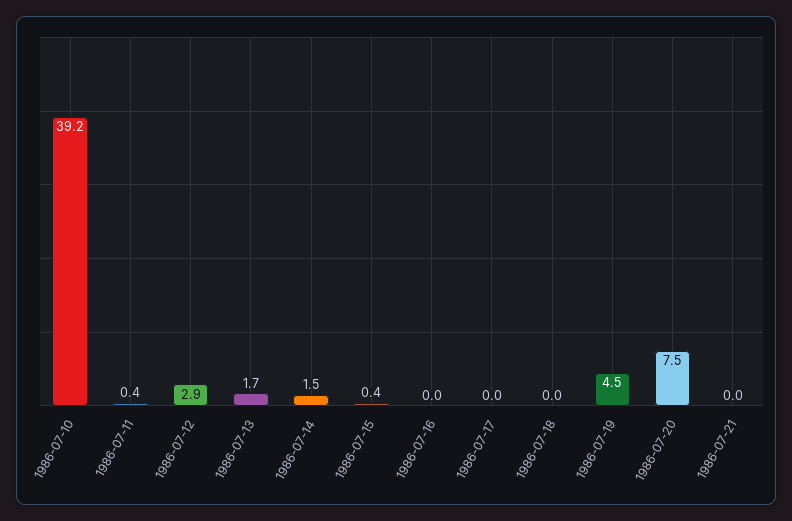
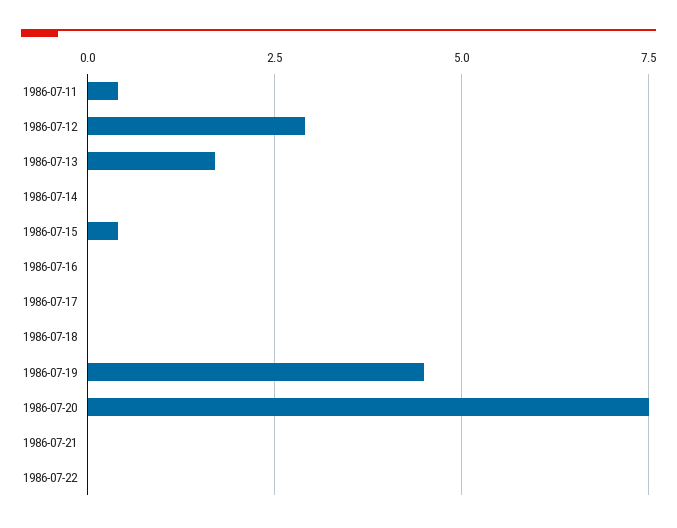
1986-07-10: 39.2 -> none
1986-07-14: 1.5 -> 0
1986-07-22: none -> 0

